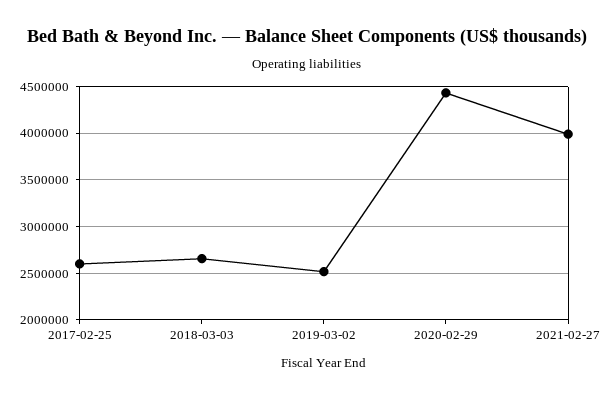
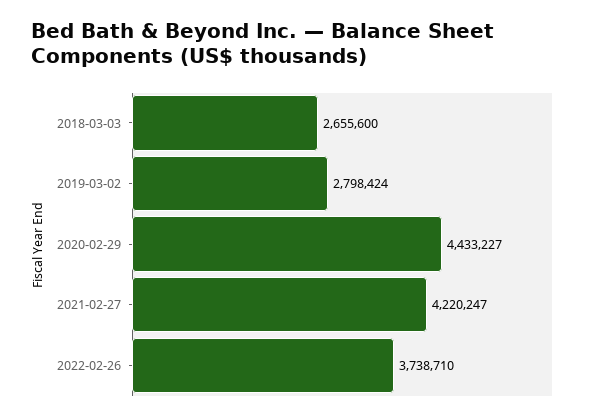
2017-02-25: 2600000 -> none
2019-03-02: 2500000 -> 2798424
2021-02-27: 4000000 -> 4220247
2022-02-26: none -> 3738710

